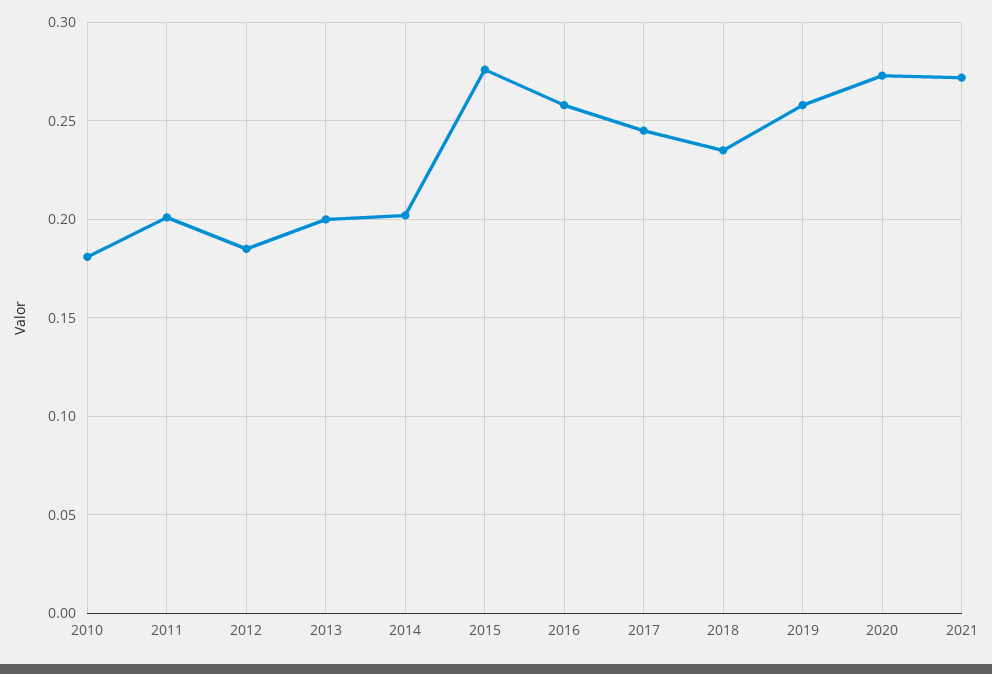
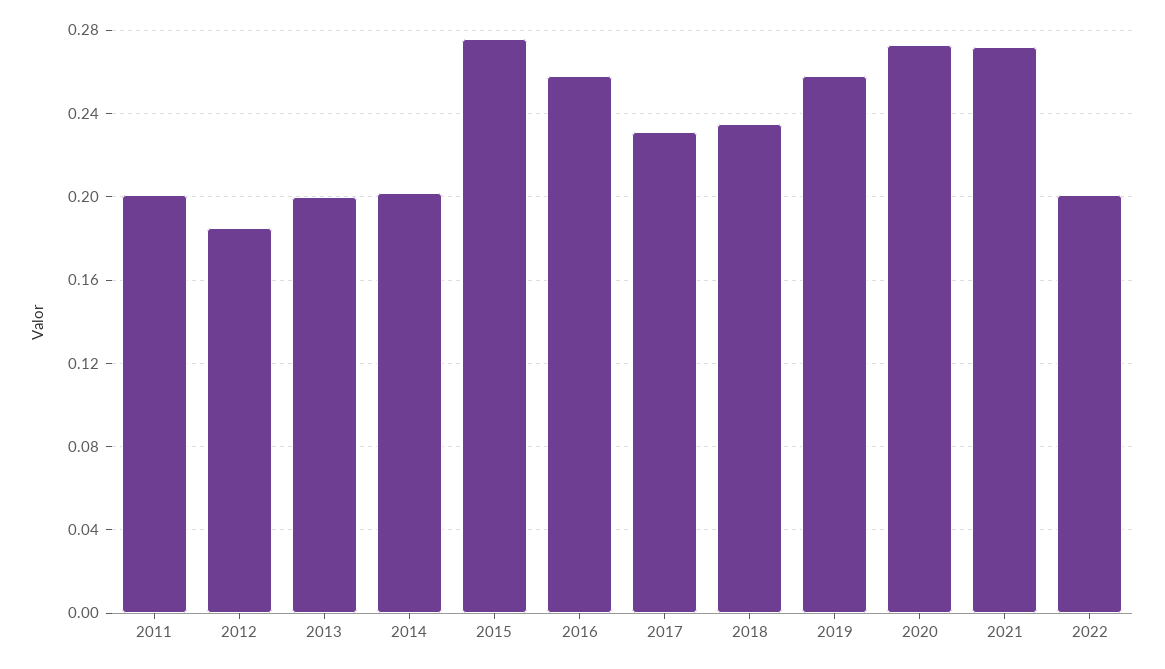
2010: 0.18 -> none
2017: 0.245 -> 0.23
2022: none -> 0.2

